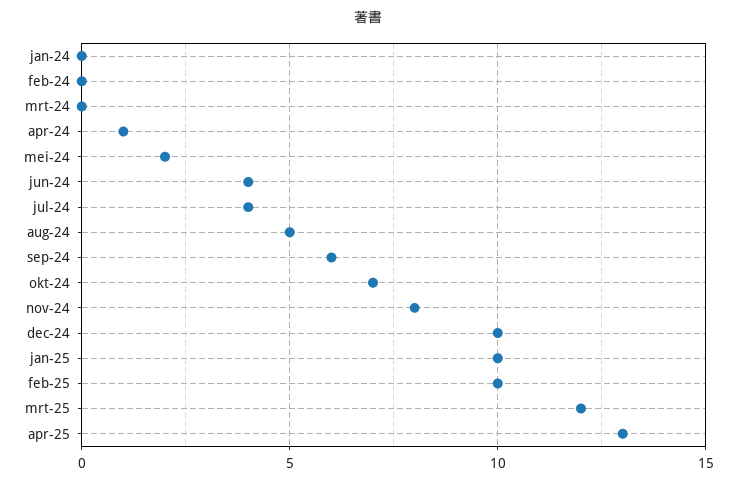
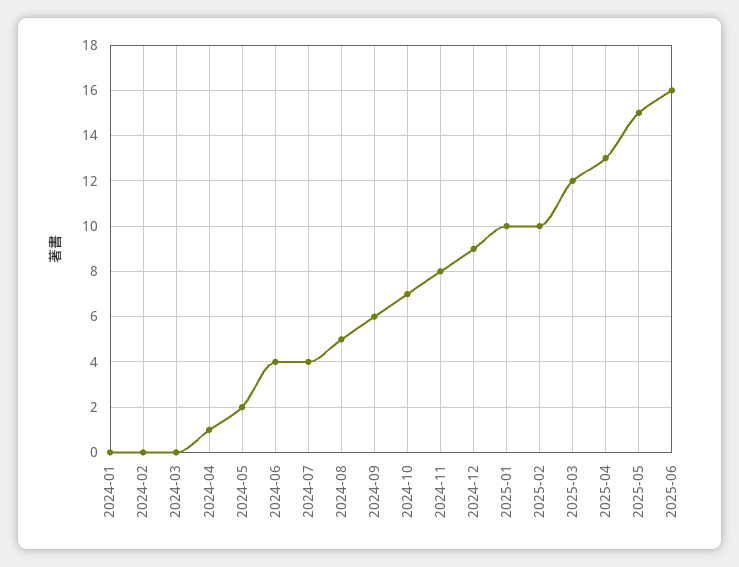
dec-24: 10 -> 9
2025-05: none -> 15
2025-06: none -> 16

